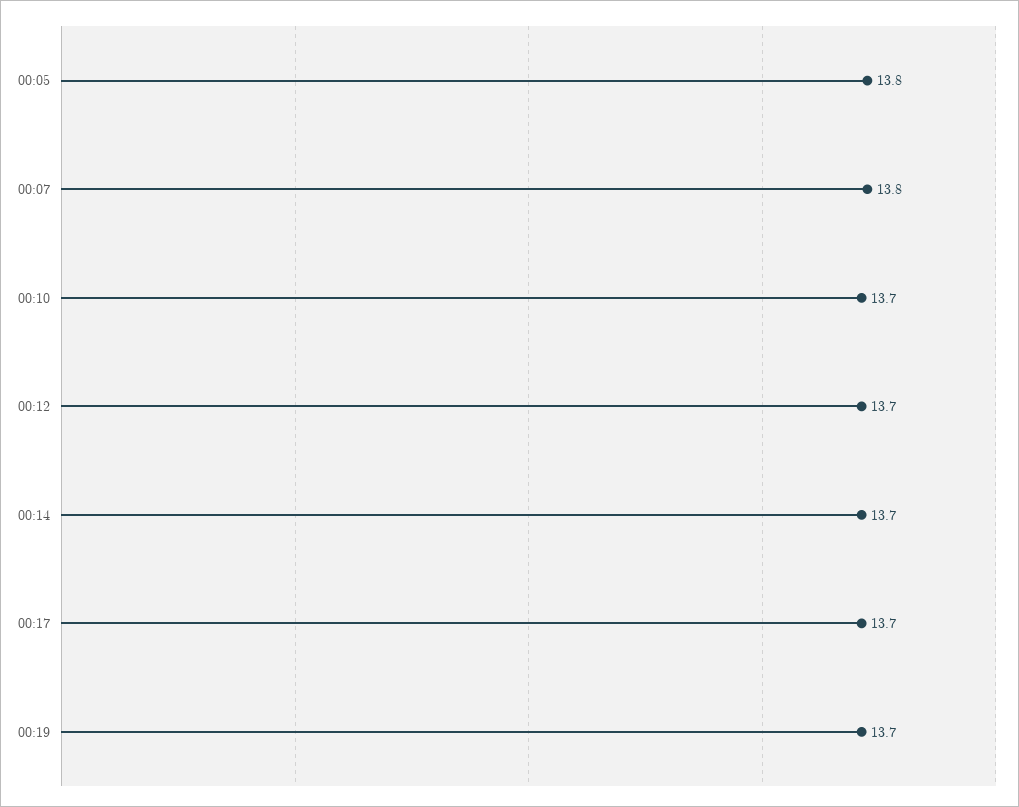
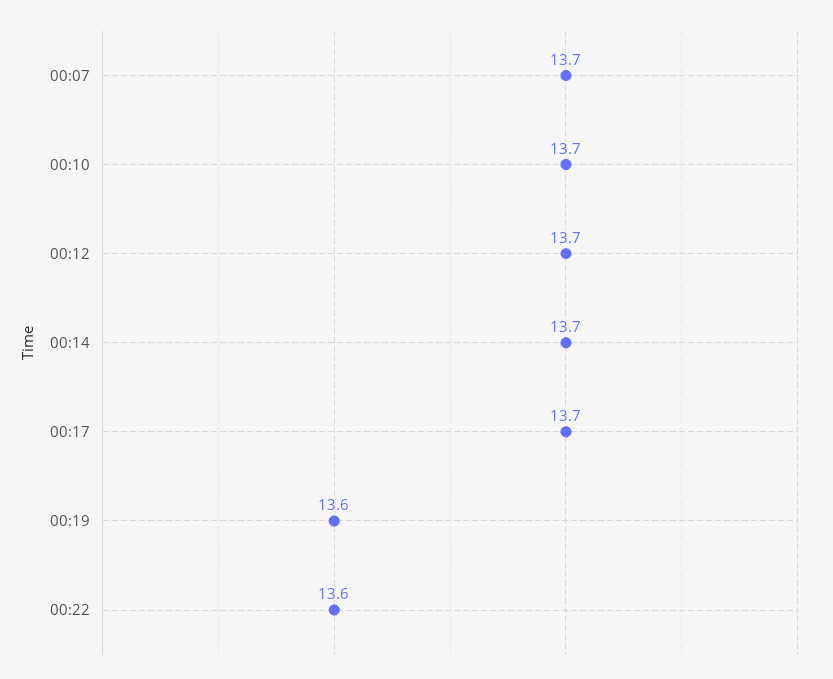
00:05: 13.8 -> none
00:07: 13.8 -> 13.7
00:19: 13.7 -> 13.6
00:22: none -> 13.6

